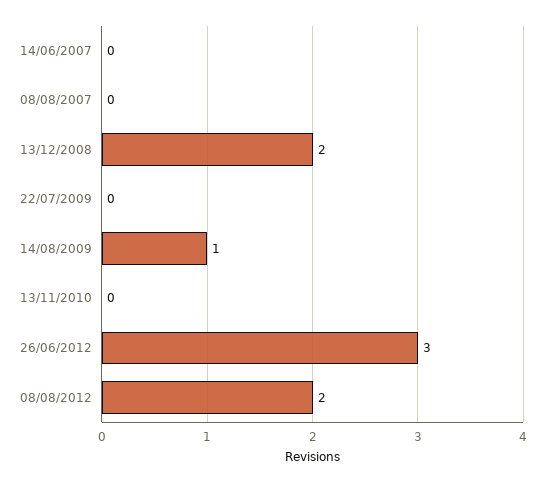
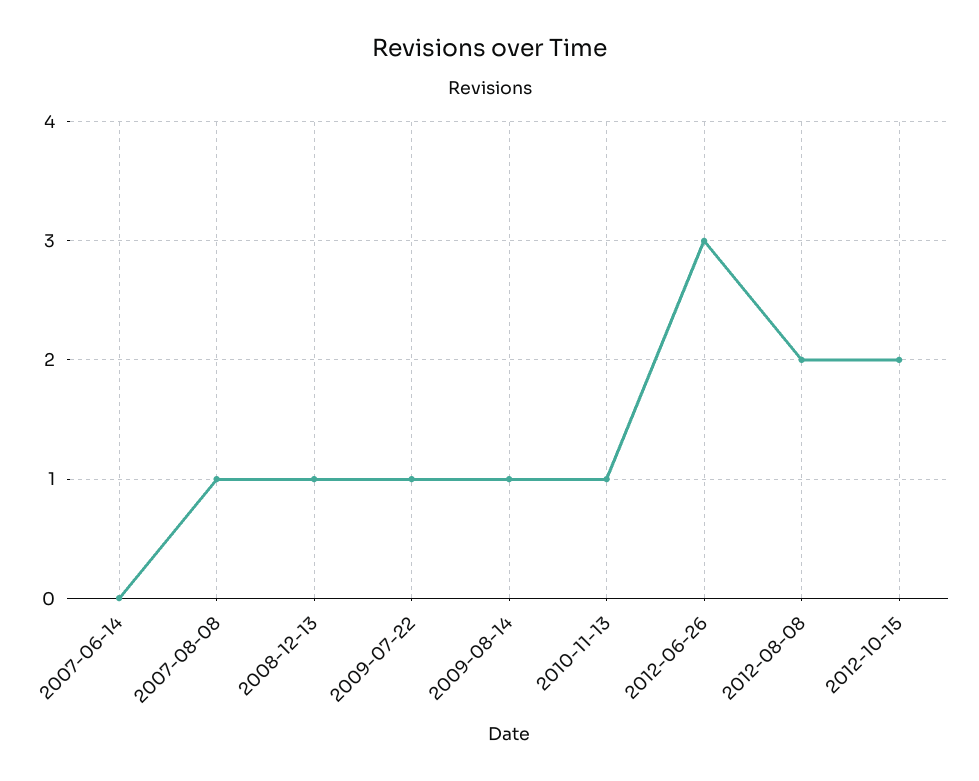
08/08/2007: 0 -> 1
13/12/2008: 2 -> 1
22/07/2009: 0 -> 1
13/11/2010: 0 -> 1
2012-10-15: none -> 2

